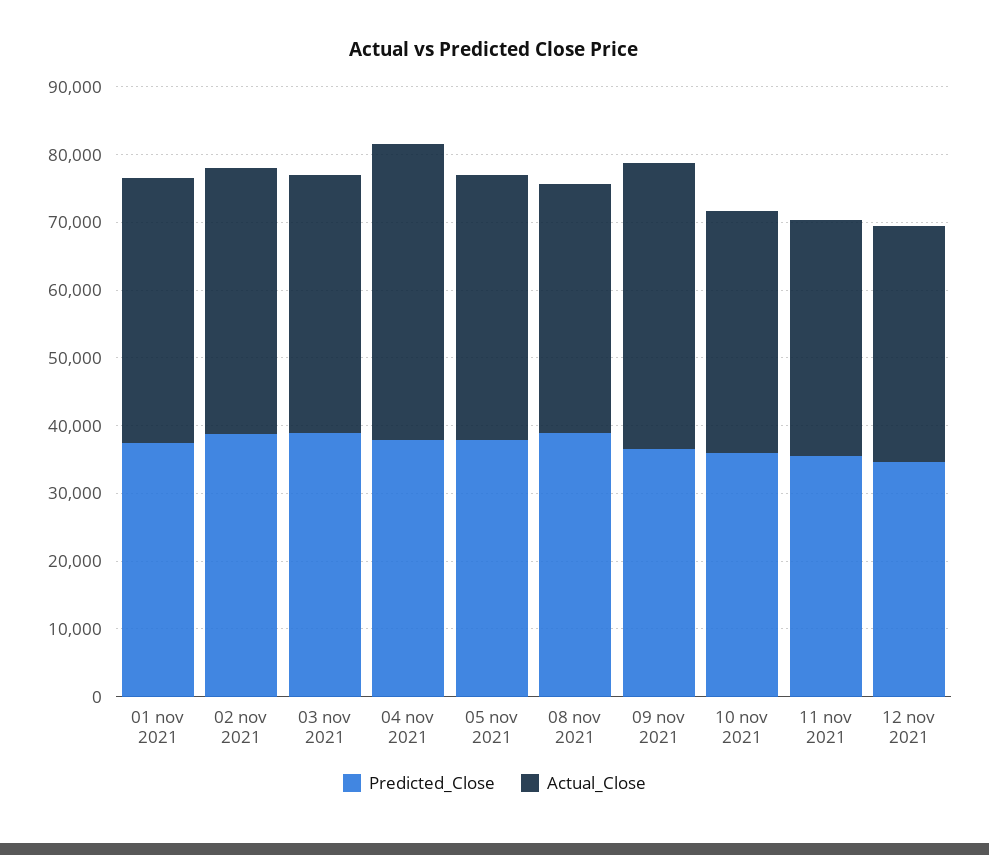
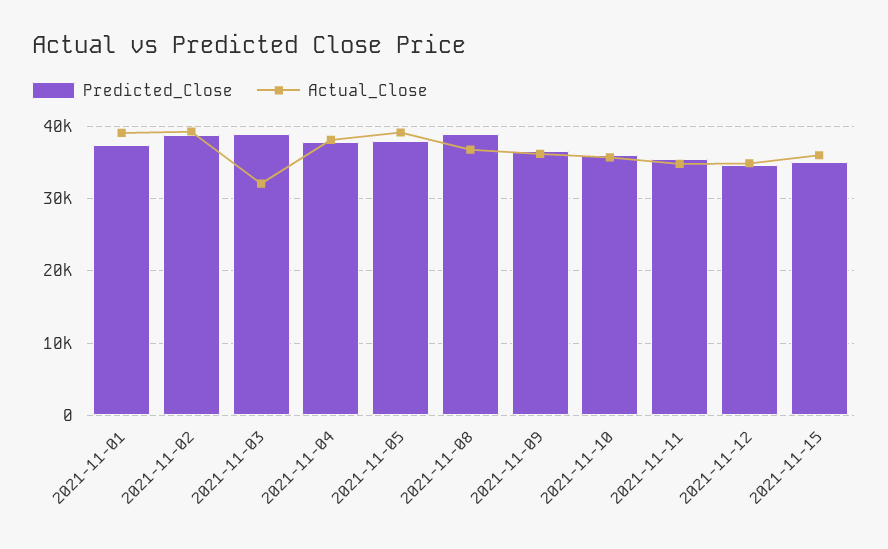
Actual_Close, 03 nov 2021: 38000 -> 32000
Actual_Close, 04 nov 2021: 44000 -> 38000
Actual_Close, 09 nov 2021: 42000 -> 36000
Predicted_Close, 2021-11-15: none -> 35000
Actual_Close, 2021-11-15: none -> 36000

